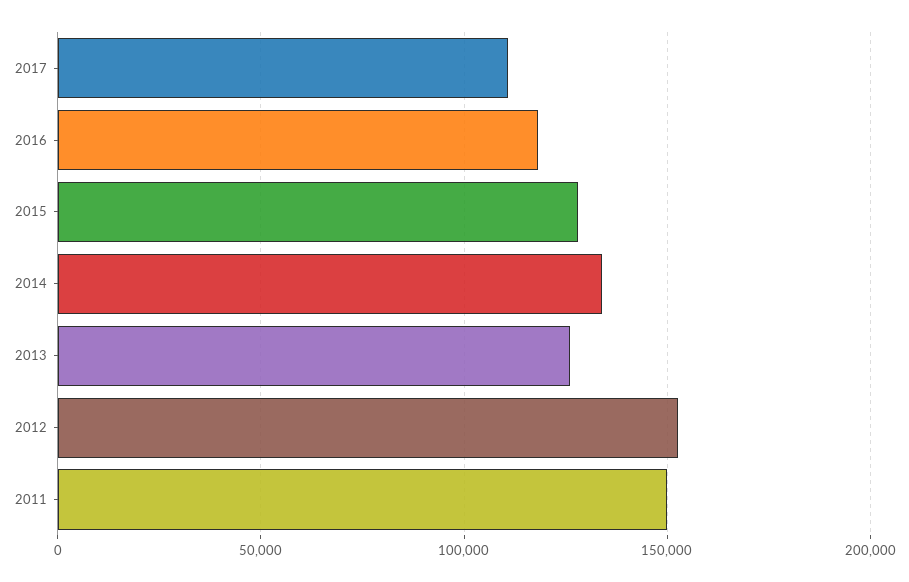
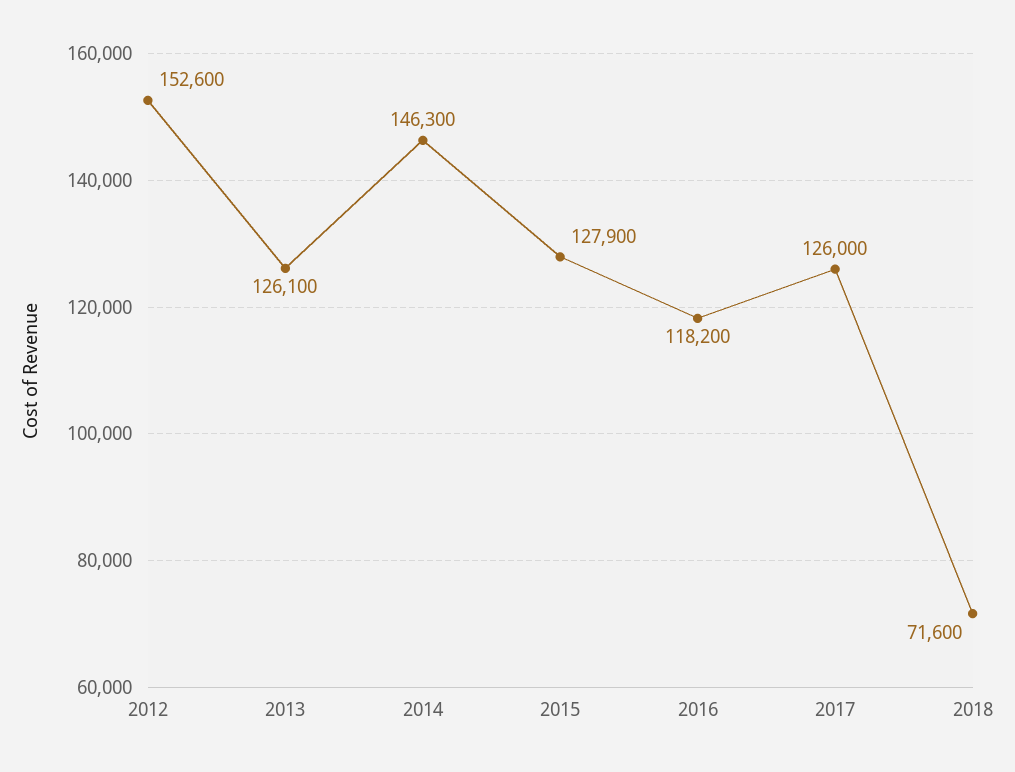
2017: 110000 -> 126000
2014: 135000 -> 146300
2011: 150000 -> none
2018: none -> 71600

